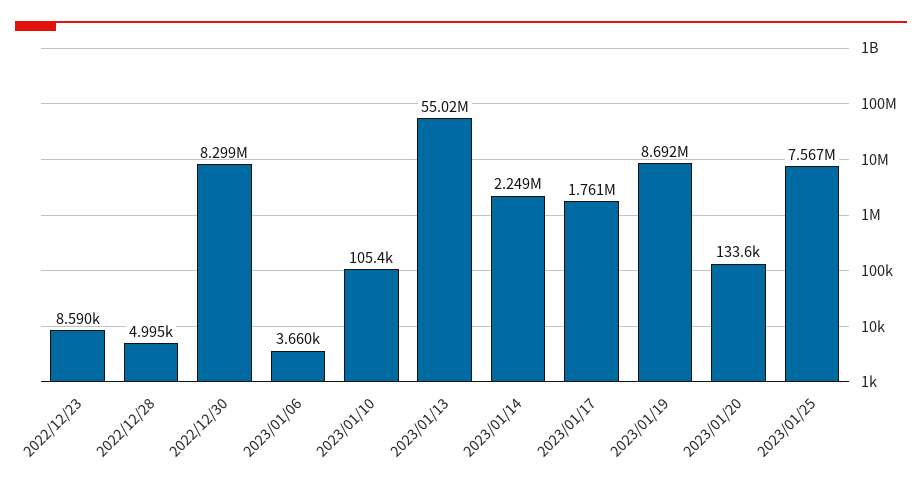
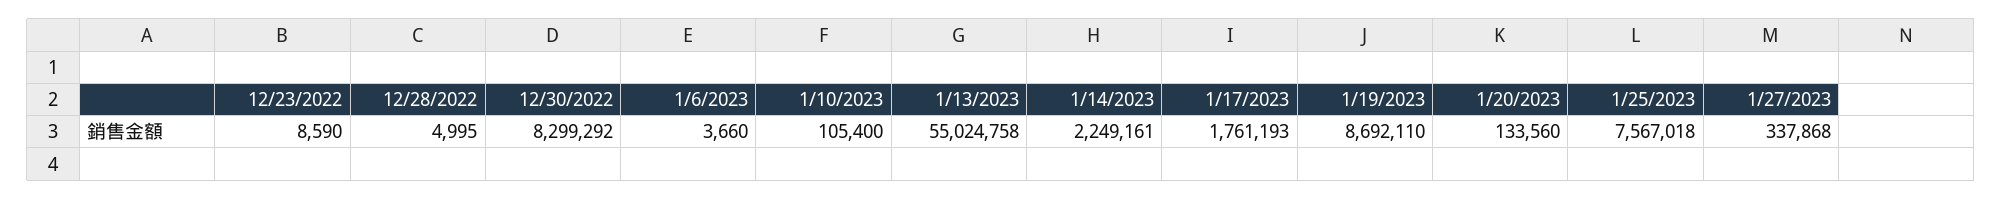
1/27/2023: none -> 337868

